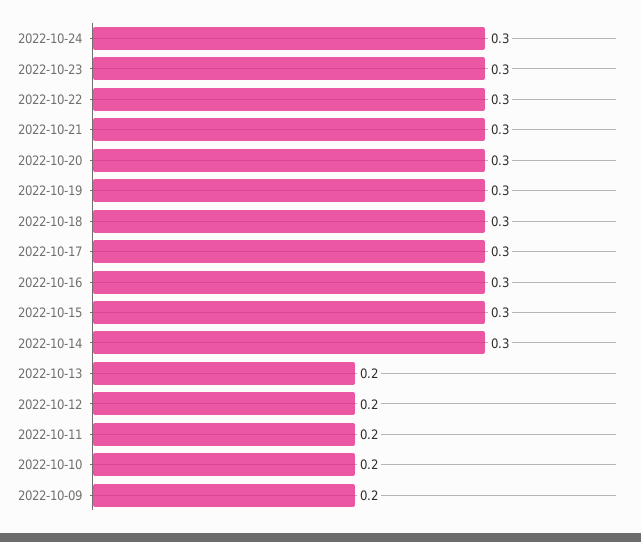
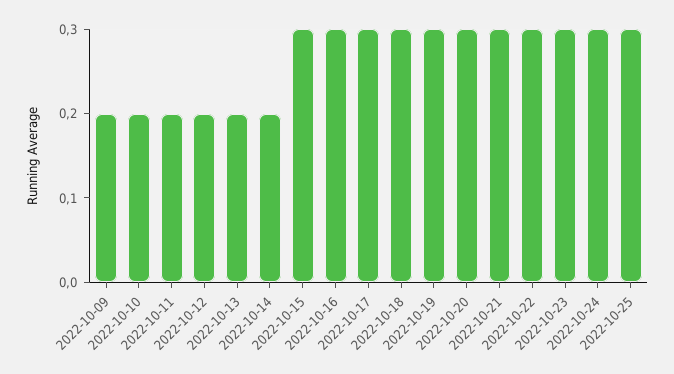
2022-10-14: 0.3 -> 0.2
2022-10-25: none -> 0.3

